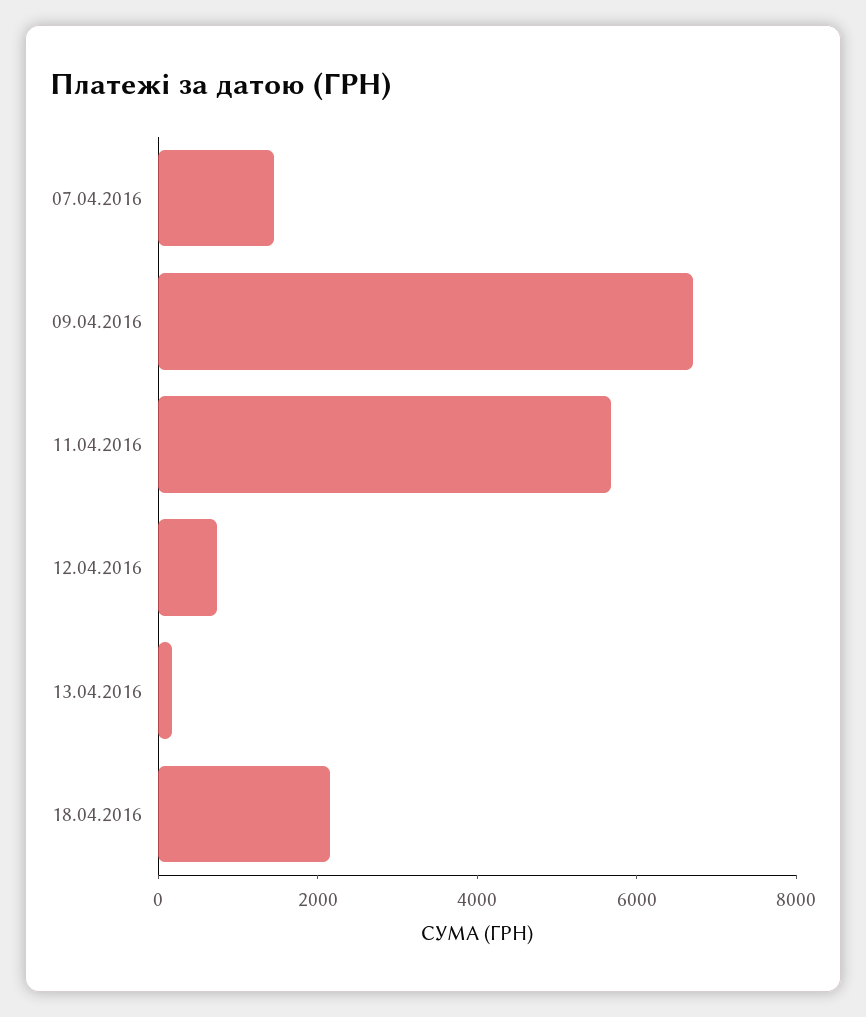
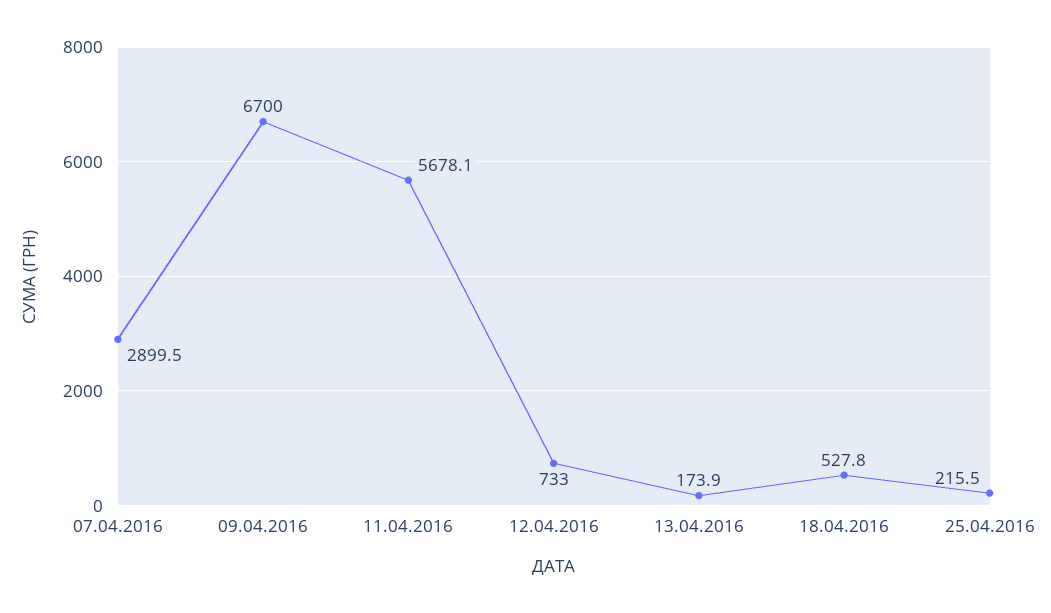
07.04.2016: 1500 -> 2899.5
18.04.2016: 2000 -> 527.8
25.04.2016: none -> 215.5

